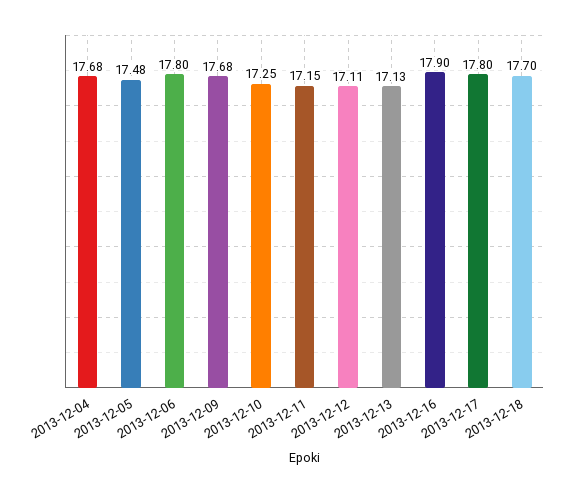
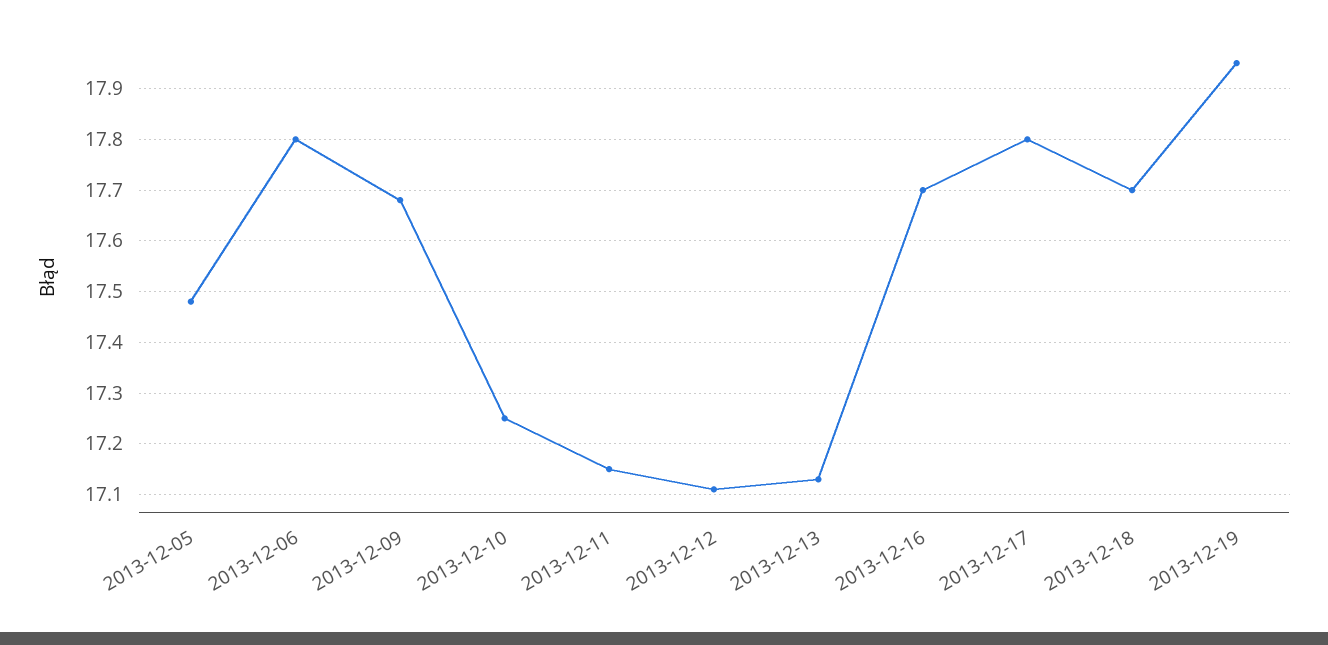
2013-12-04: 17.68 -> none
2013-12-16: 17.9 -> 17.7
2013-12-19: none -> 17.95

